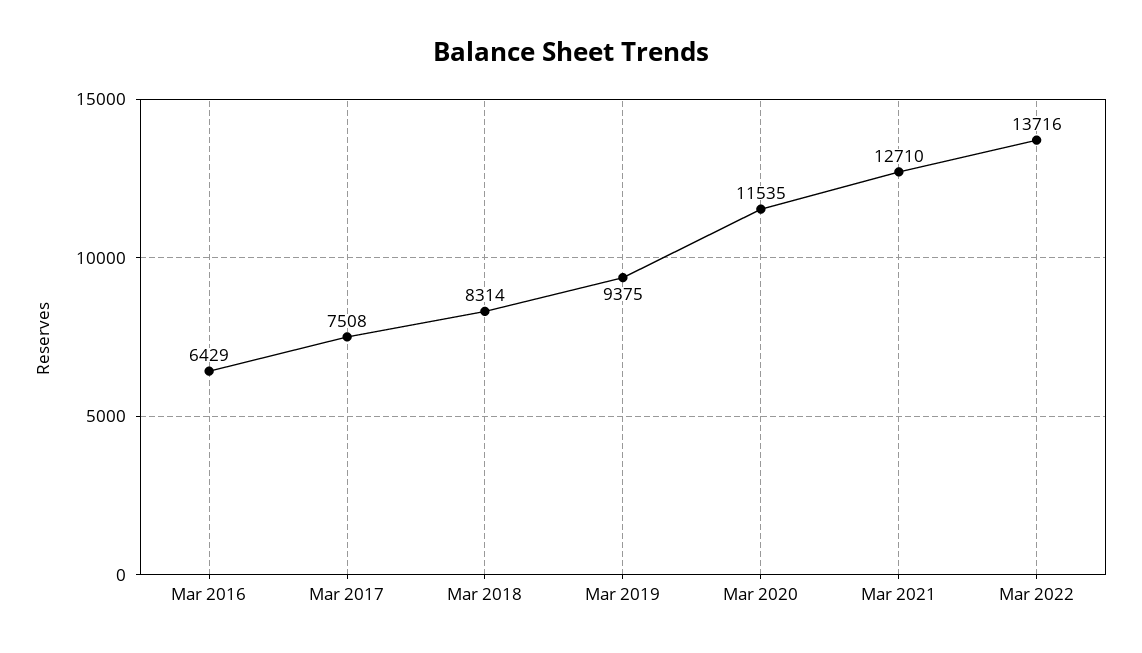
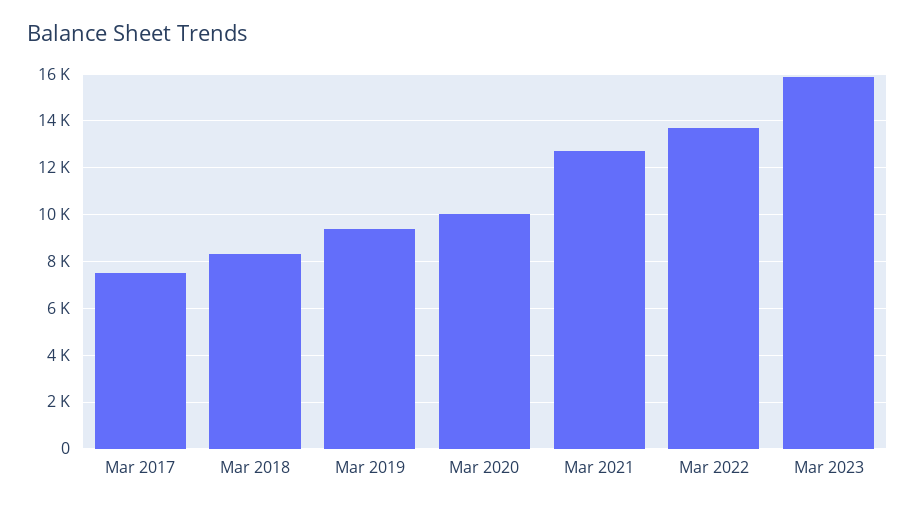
Mar 2016: 6429 -> none
Mar 2020: 11535 -> 10000
Mar 2023: none -> 16000

